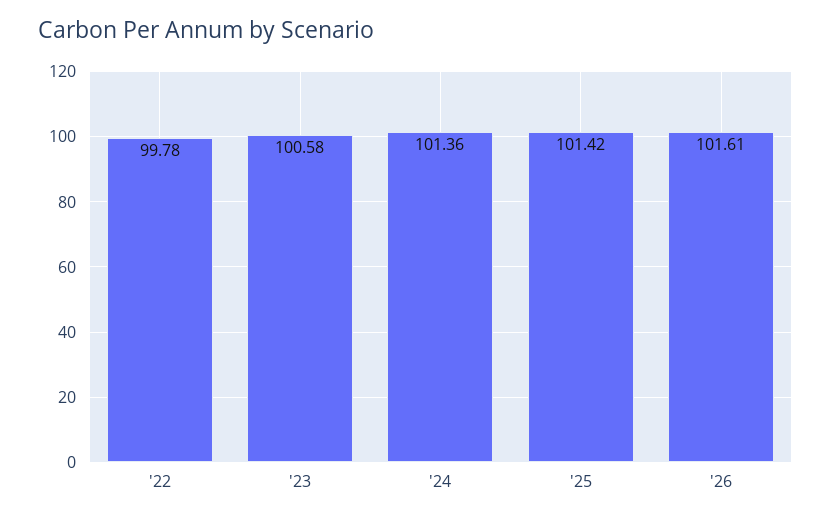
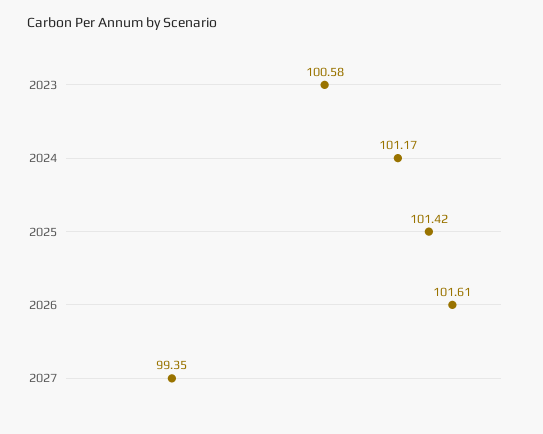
'22: 99.78 -> none
'24: 101.36 -> 101.17
2027: none -> 99.35

